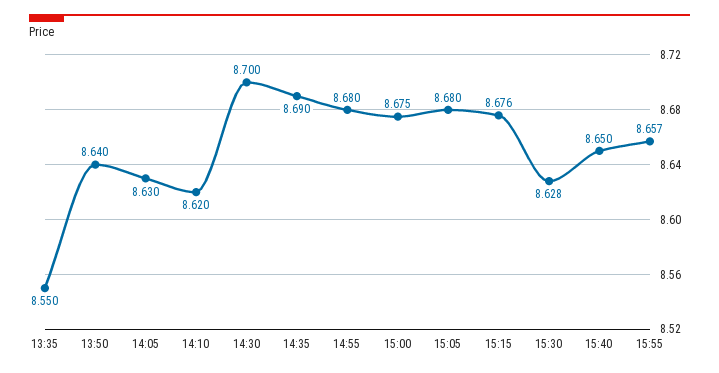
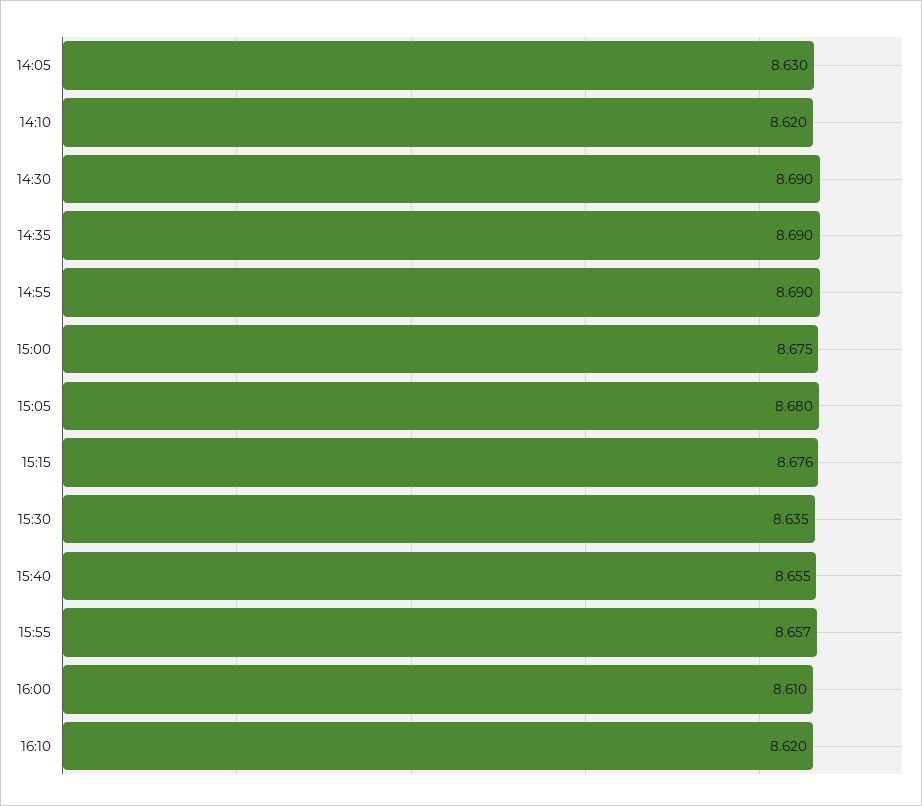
13:35: 8.55 -> none
13:50: 8.64 -> none
14:30: 8.7 -> 8.69
14:55: 8.68 -> 8.69
15:30: 8.628 -> 8.635
15:40: 8.65 -> 8.655
16:00: none -> 8.61
16:10: none -> 8.62

